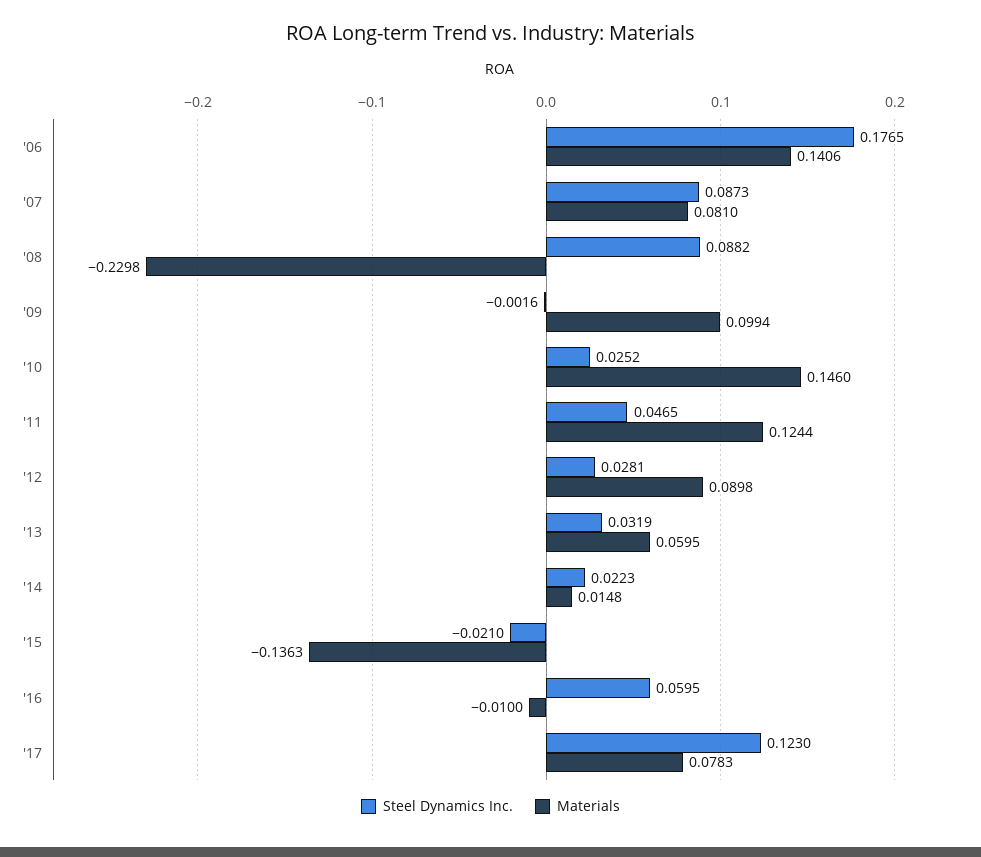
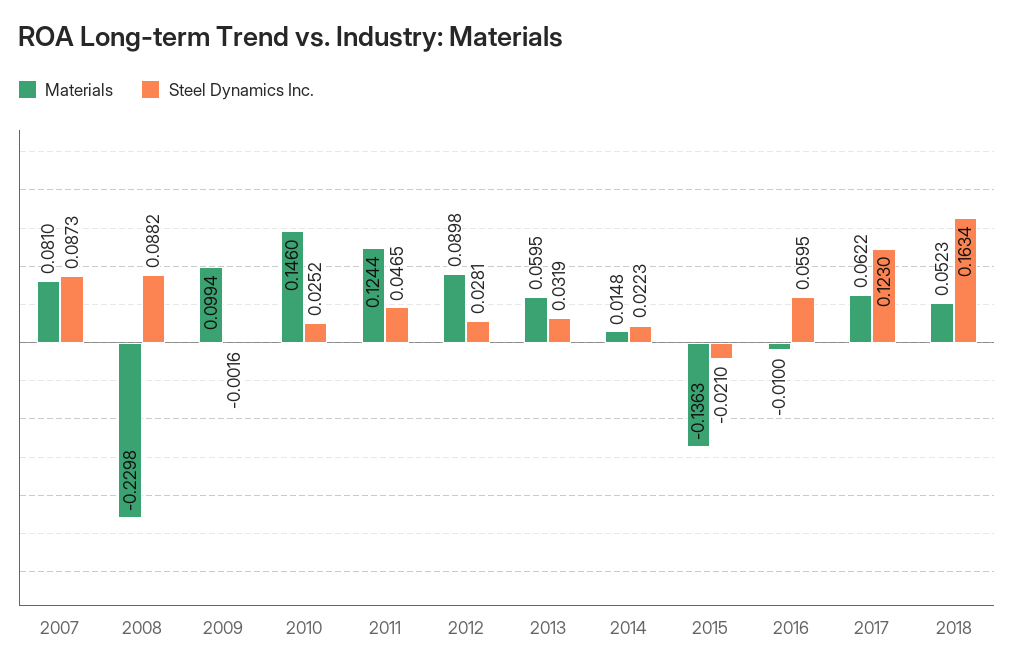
Steel Dynamics Inc., '06: 0.1765 -> none
Materials, '06: 0.1406 -> none
Materials, '17: 0.0783 -> 0.0622
Materials, 2018: none -> 0.0523
Steel Dynamics Inc., 2018: none -> 0.1634

